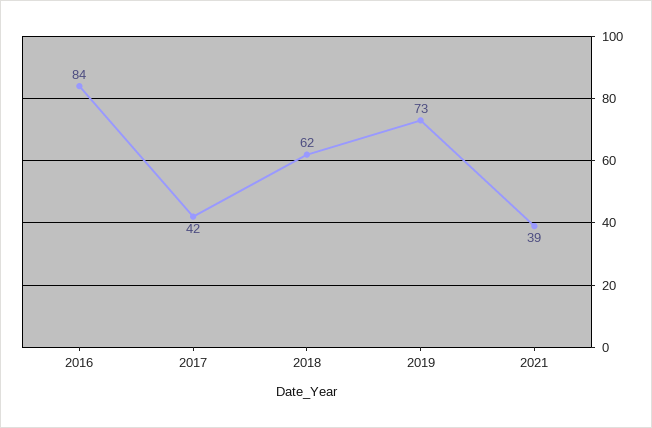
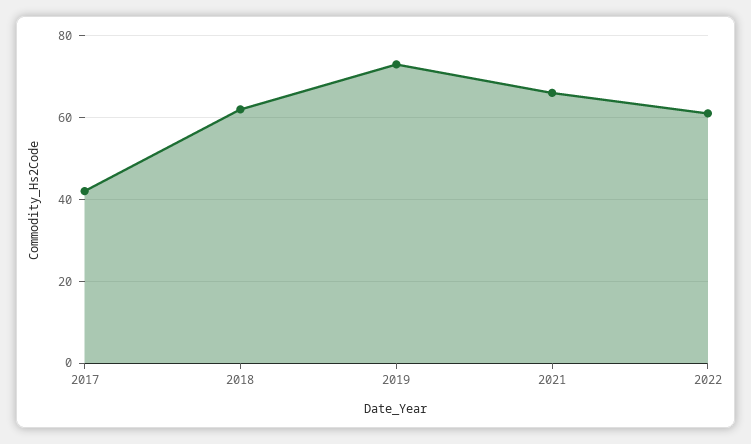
2016: 84 -> none
2021: 39 -> 65
2022: none -> 60

